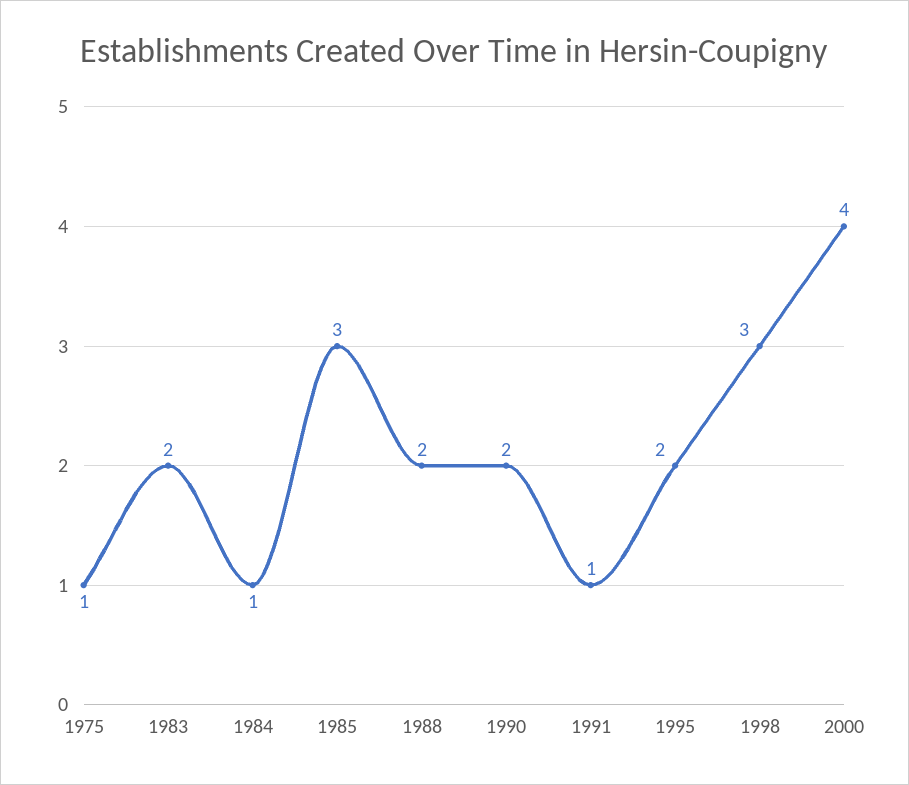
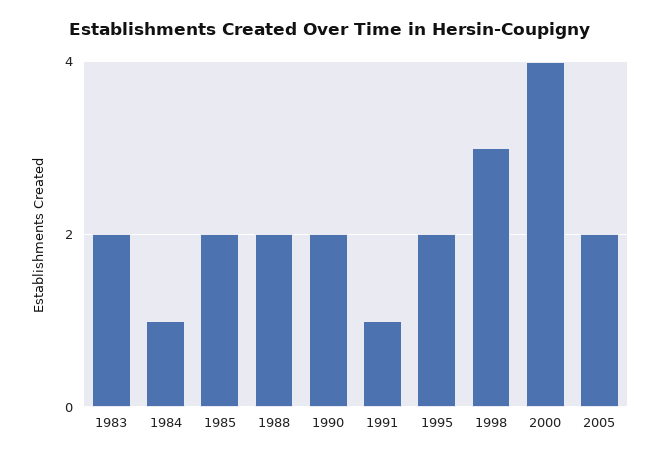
1975: 1 -> none
1985: 3 -> 2
2005: none -> 2

